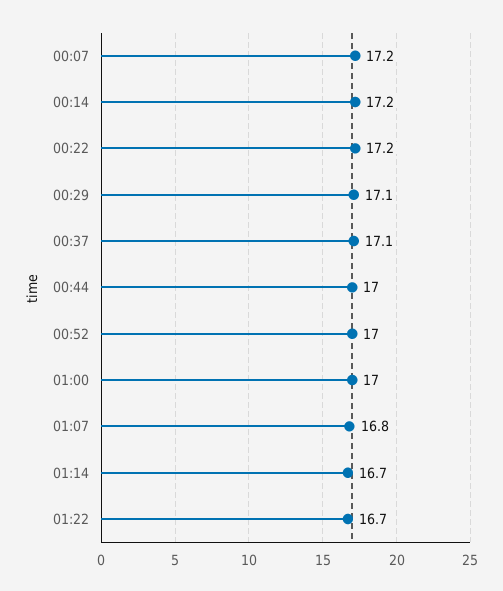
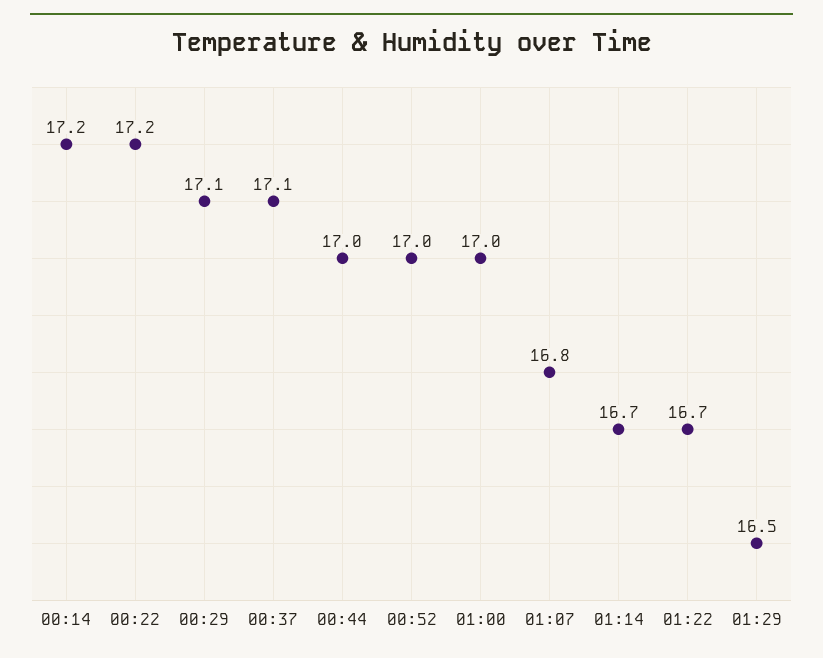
00:07: 17.2 -> none
01:29: none -> 16.5

